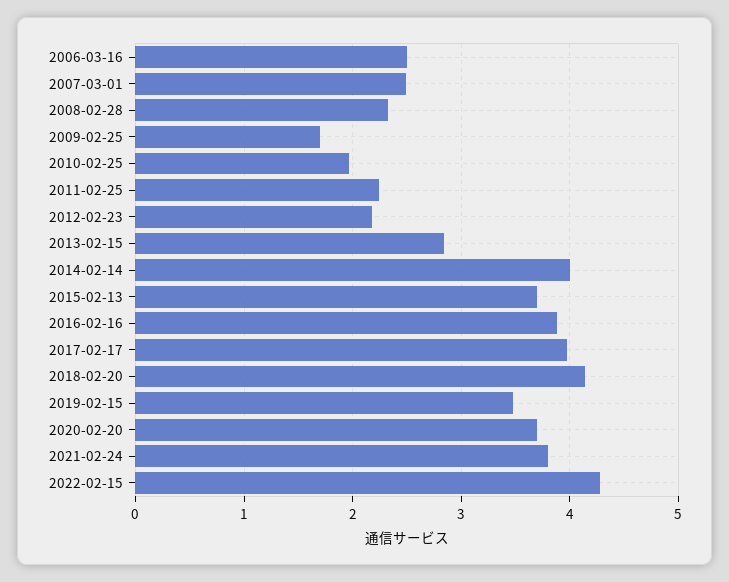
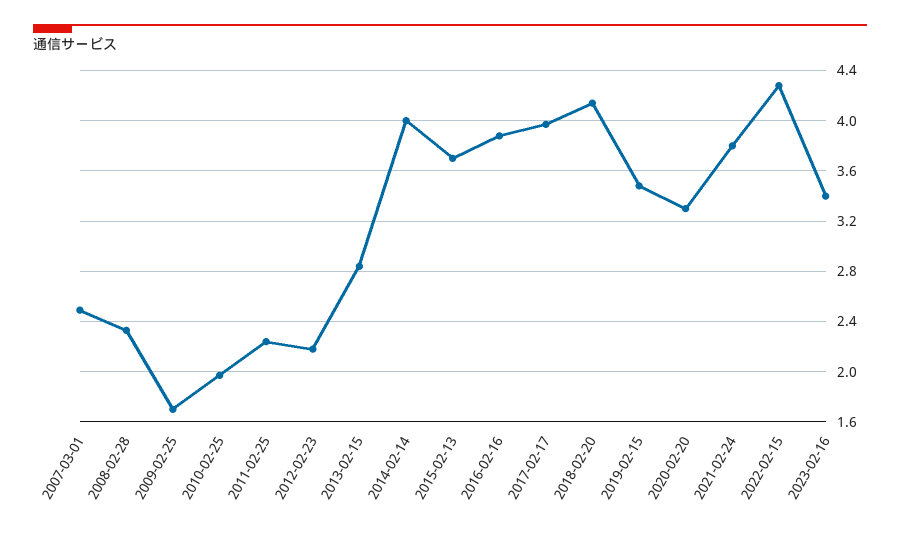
2006-03-16: 2.5 -> none
2020-02-20: 3.7 -> 3.3
2023-02-16: none -> 3.4

